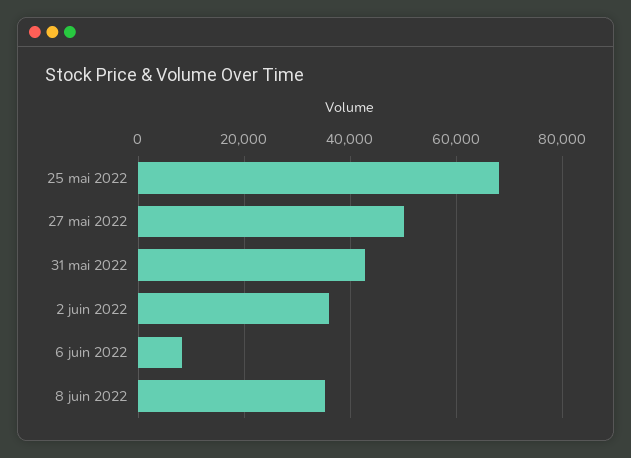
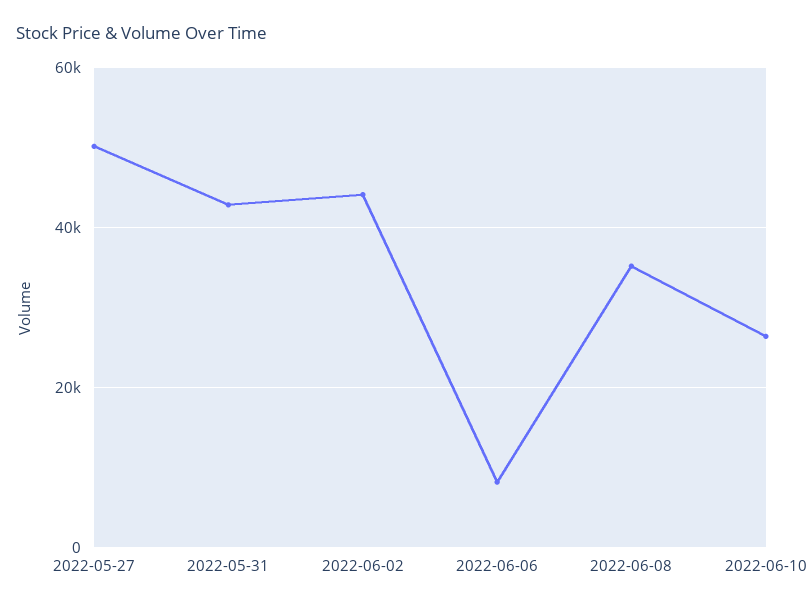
25 mai 2022: 68000 -> none
2 juin 2022: 36000 -> 44000
2022-06-10: none -> 26000

